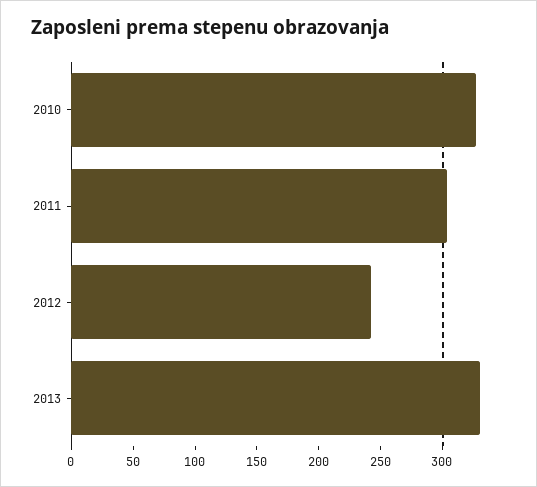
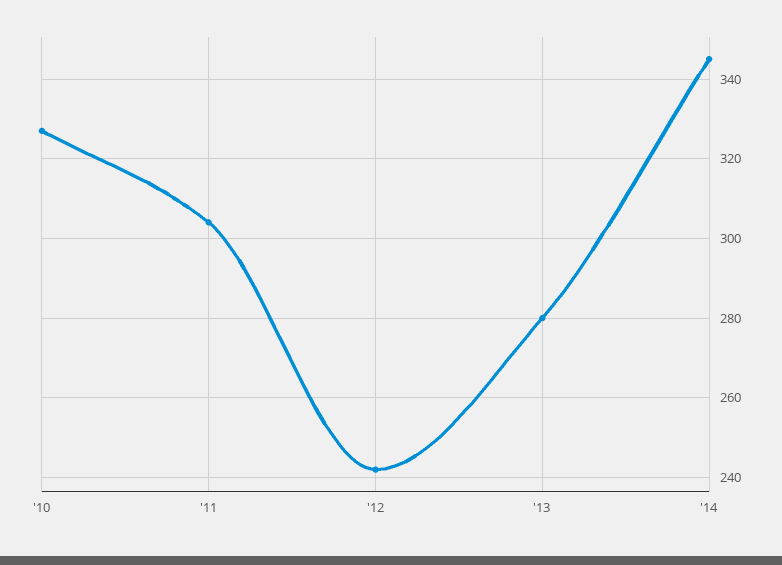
2013: 330 -> 280
'14: none -> 345

